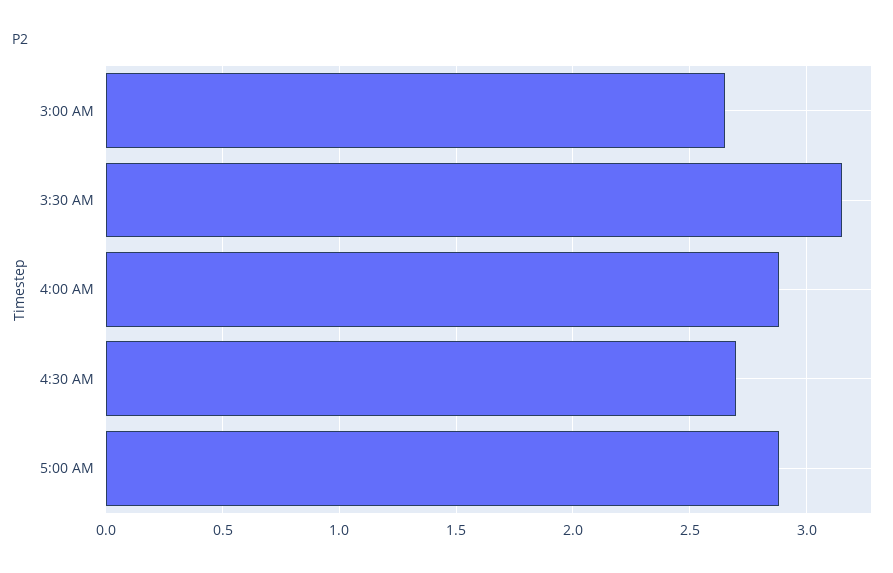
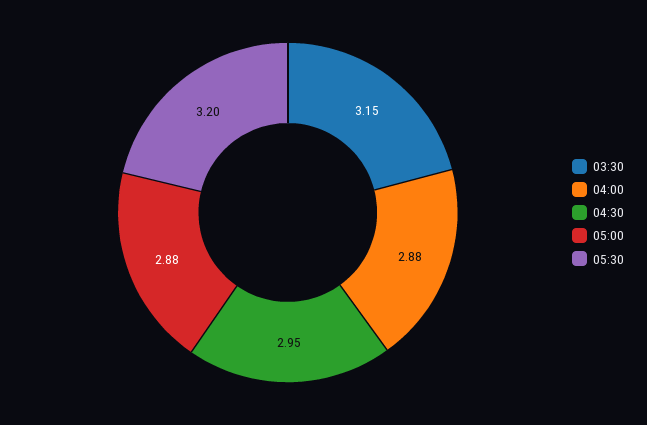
3:00 AM: 2.65 -> none
4:30 AM: 2.7 -> 2.95
05:30: none -> 3.2

